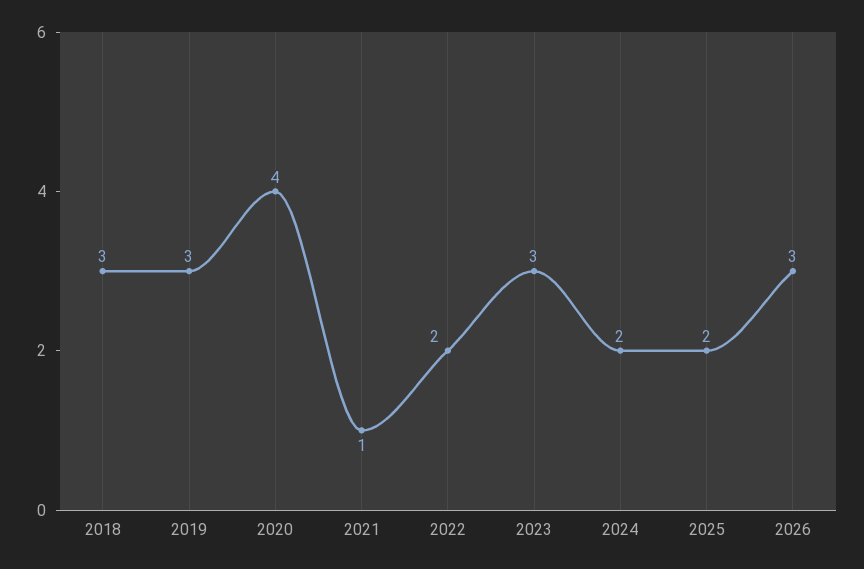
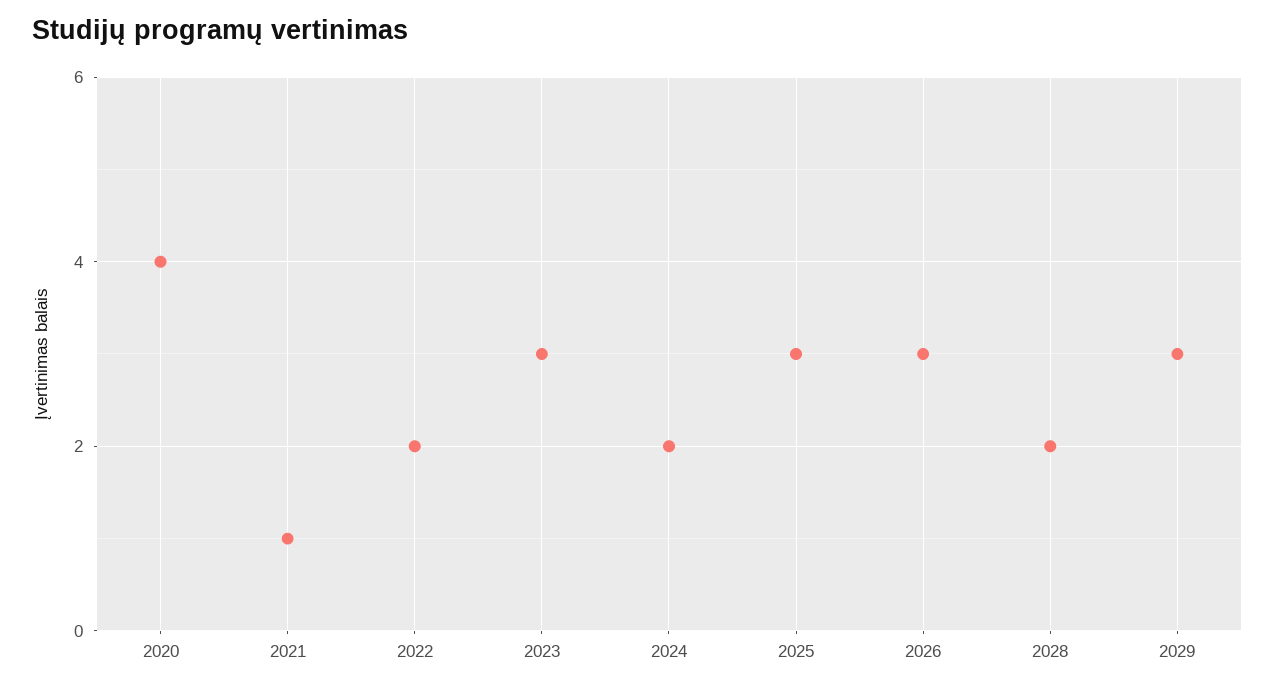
2018: 3 -> none
2019: 3 -> none
2025: 2 -> 3
2028: none -> 2
2029: none -> 3

